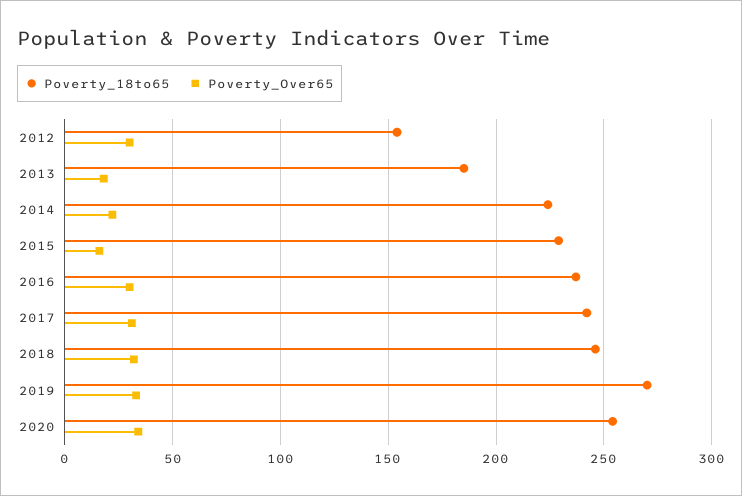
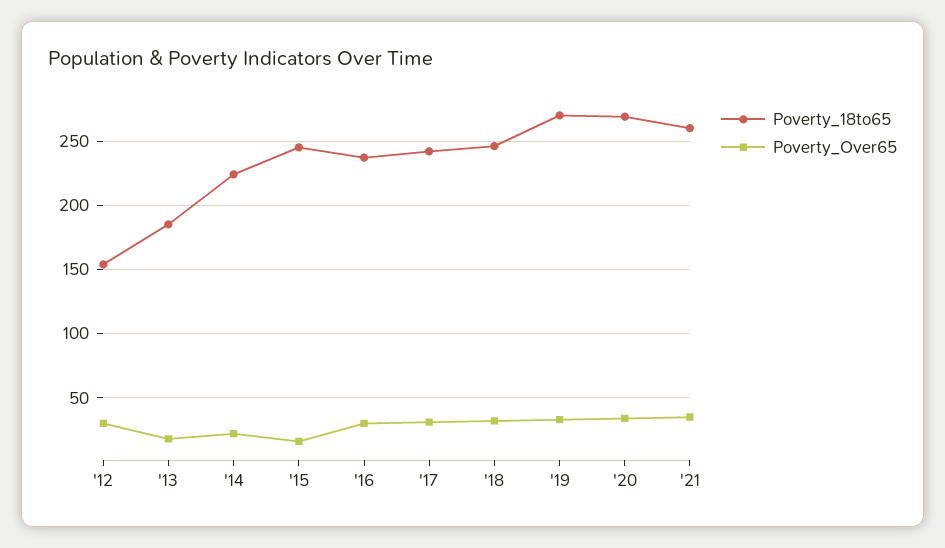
Poverty_18to65, 2015: 230 -> 245
Poverty_18to65, 2020: 255 -> 270
Poverty_18to65, '21: none -> 260
Poverty_Over65, '21: none -> 35

